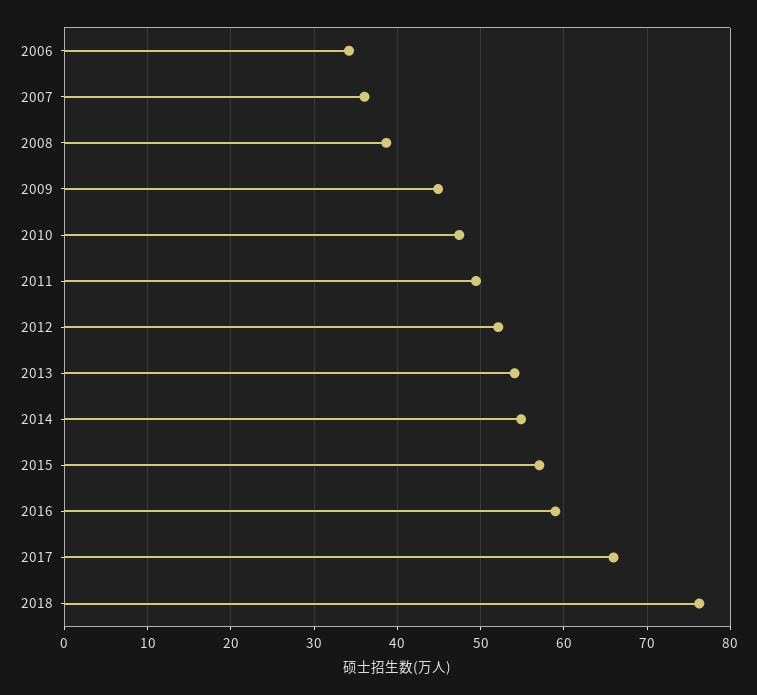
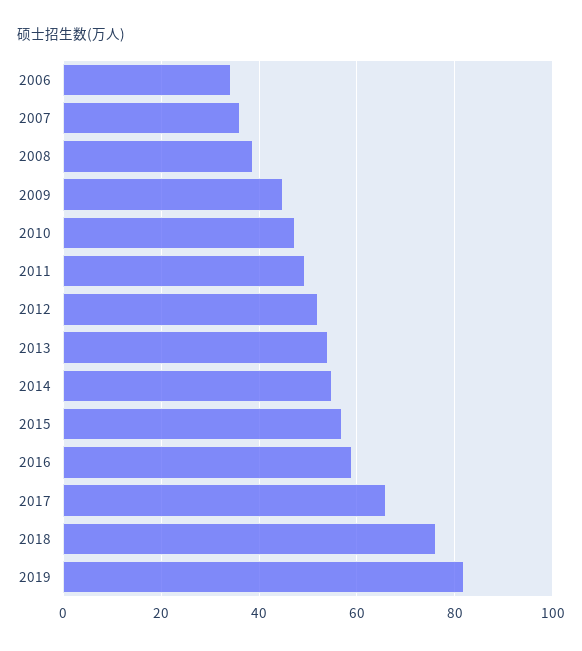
2019: none -> 82

